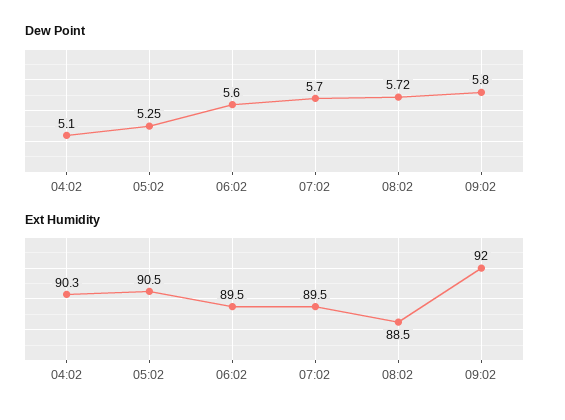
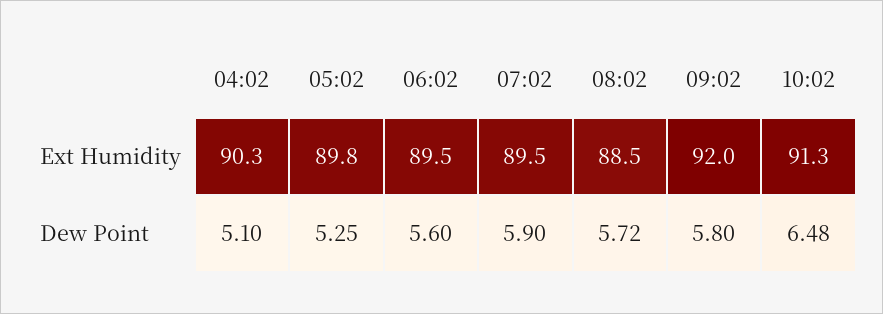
Dew Point, 07:02: 5.7 -> 5.9
Ext Humidity, 05:02: 90.5 -> 89.8
Ext Humidity, 10:02: none -> 91.3
Dew Point, 10:02: none -> 6.48

